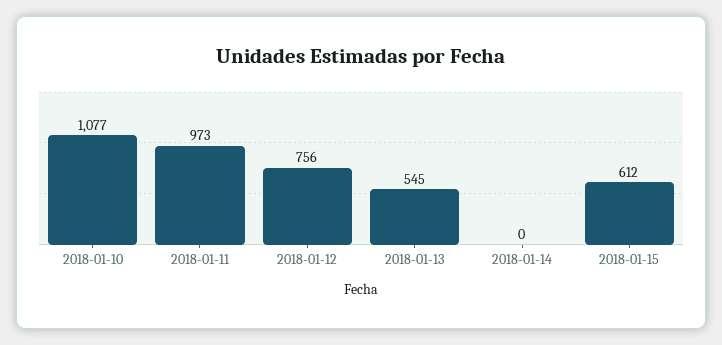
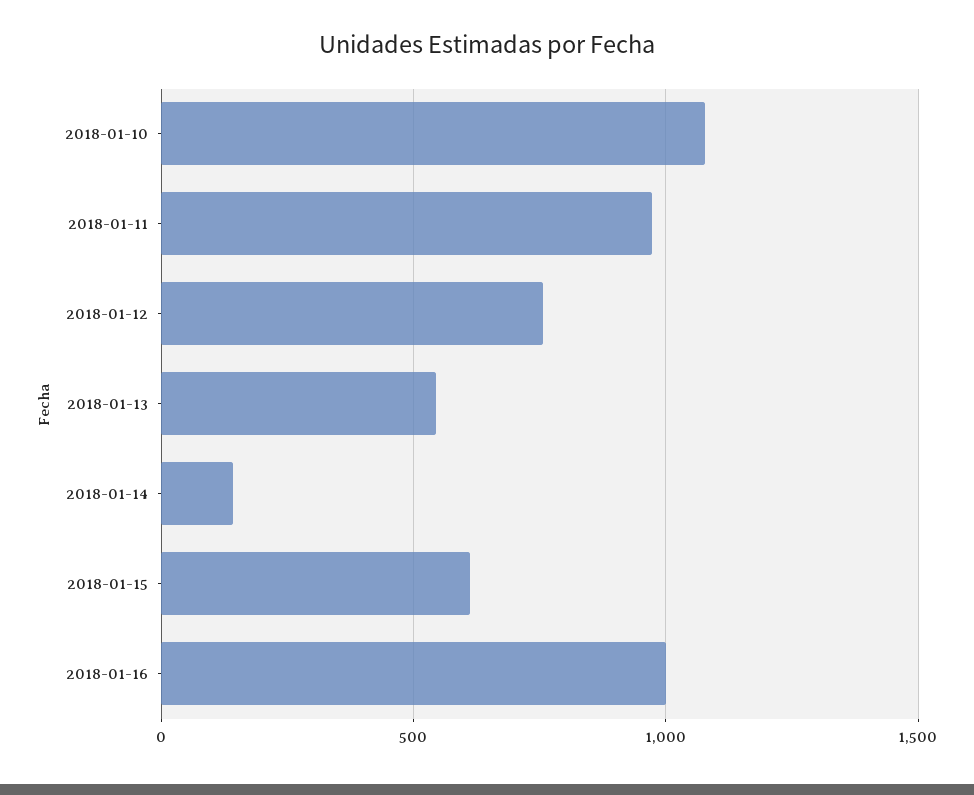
2018-01-14: 0 -> 150
2018-01-16: none -> 1000

